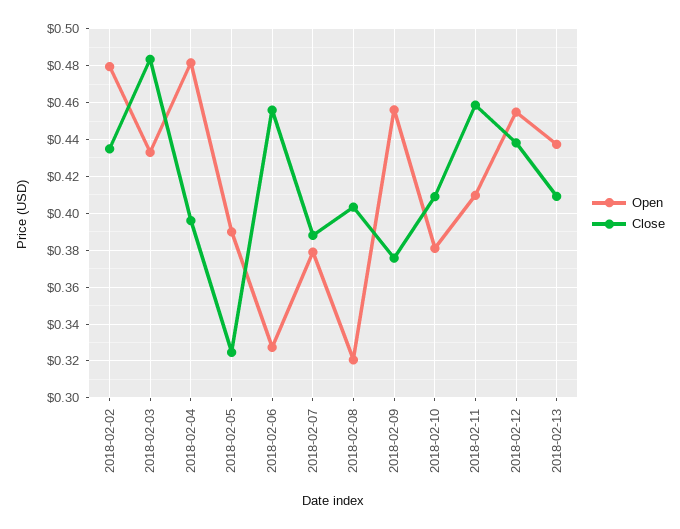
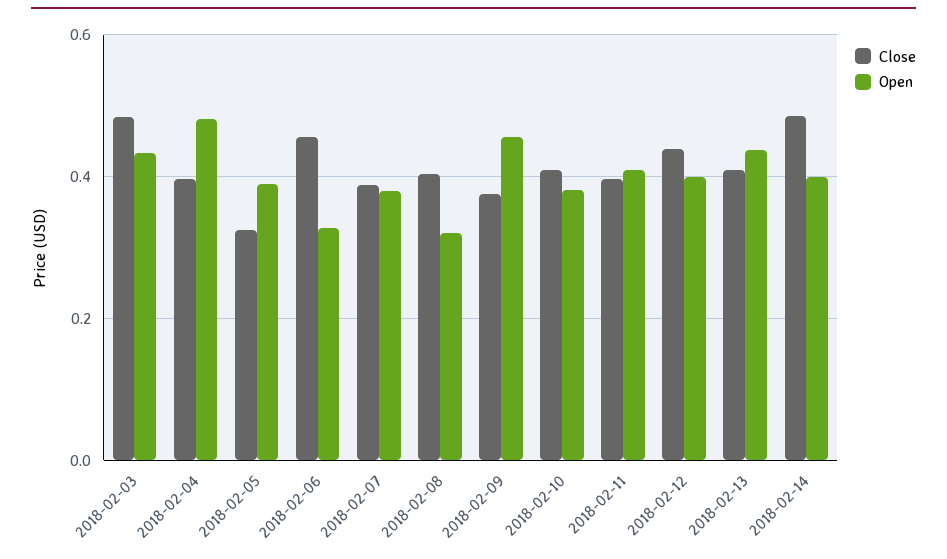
Open, 2018-02-02: 0.48 -> none
Close, 2018-02-02: 0.435 -> none
Close, 2018-02-11: 0.46 -> 0.4
Open, 2018-02-12: 0.455 -> 0.4
Close, 2018-02-14: none -> 0.48
Open, 2018-02-14: none -> 0.4

